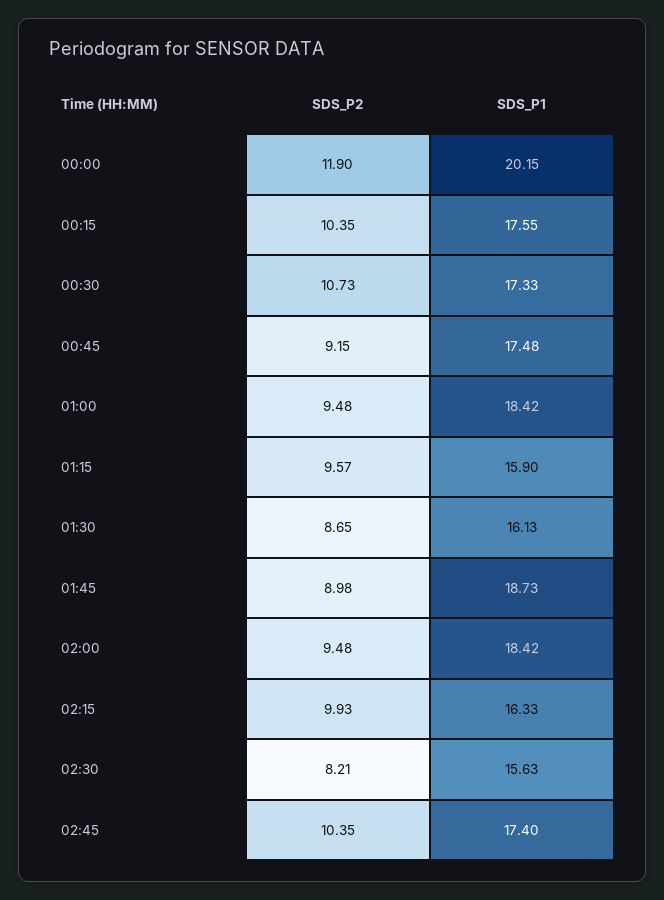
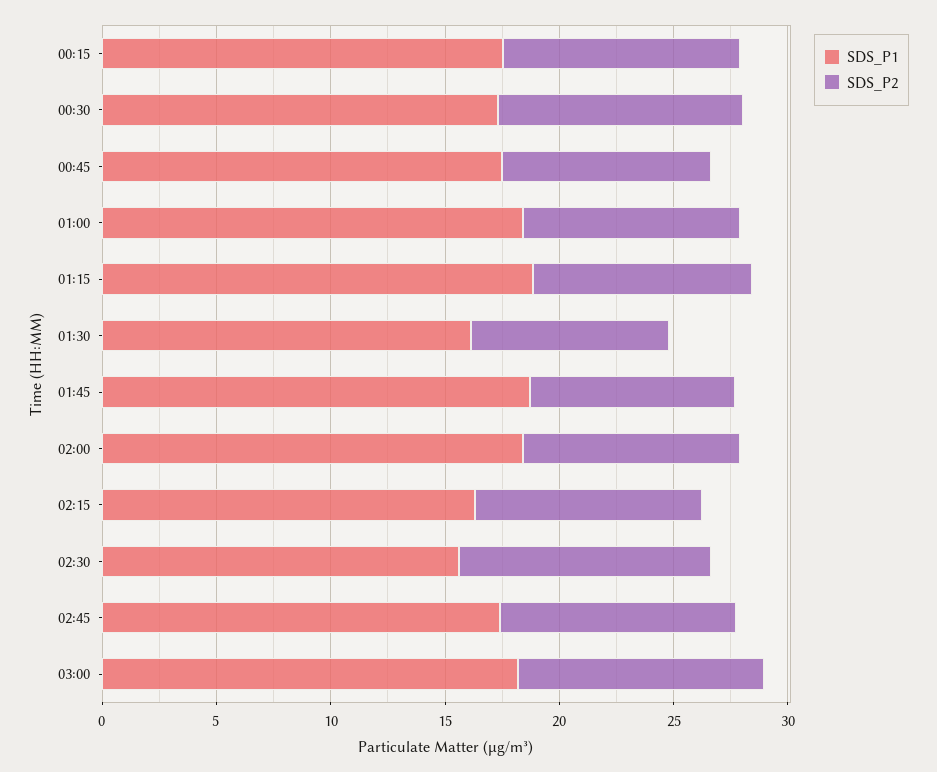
SDS_P2, 00:00: 11.9 -> none
SDS_P1, 00:00: 20.15 -> none
SDS_P1, 01:15: 15.9 -> 19
SDS_P2, 02:30: 8.21 -> 11
SDS_P1, 03:00: none -> 18
SDS_P2, 03:00: none -> 11

